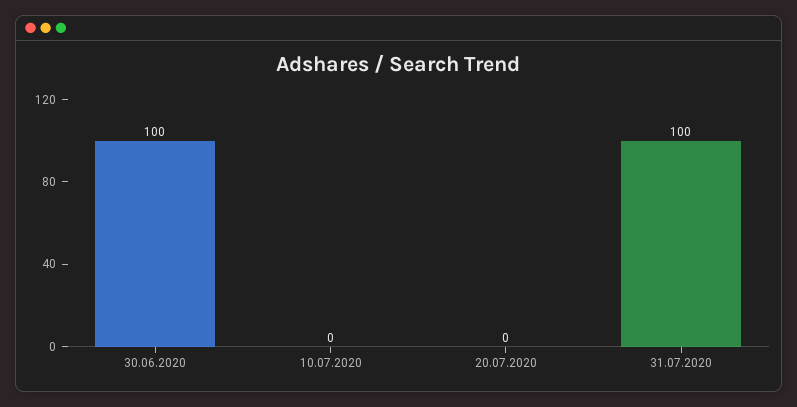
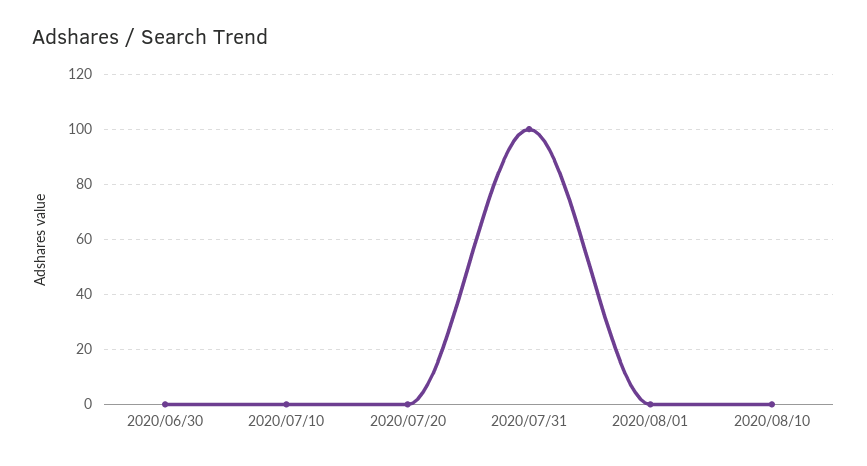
30.06.2020: 100 -> 0
2020/08/01: none -> 0
2020/08/10: none -> 0

